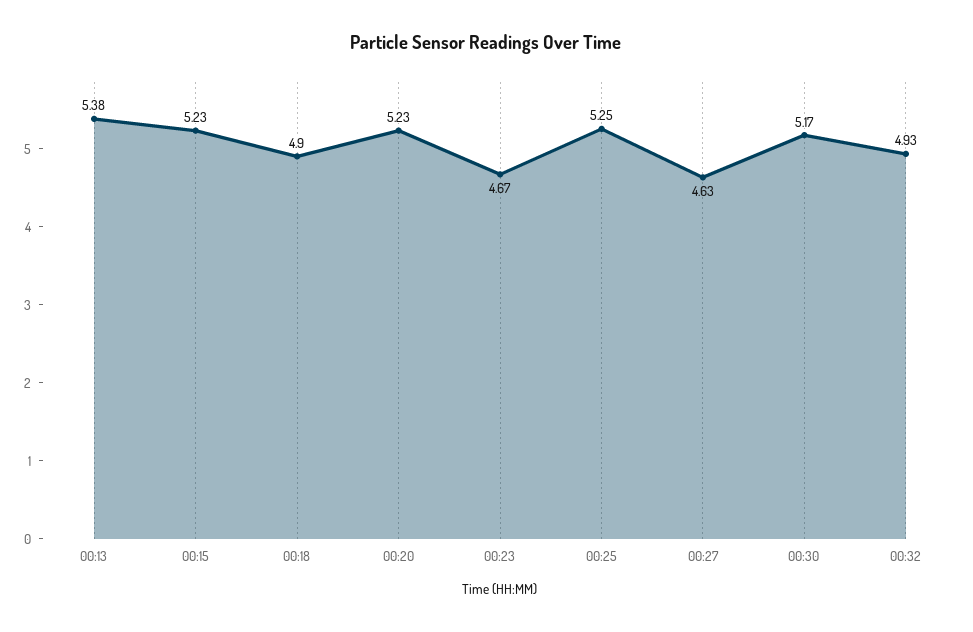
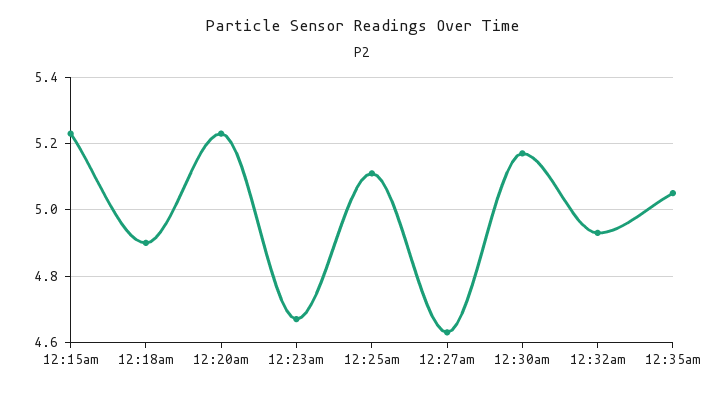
00:13: 5.38 -> none
00:25: 5.25 -> 5.1
12:35am: none -> 5.05

